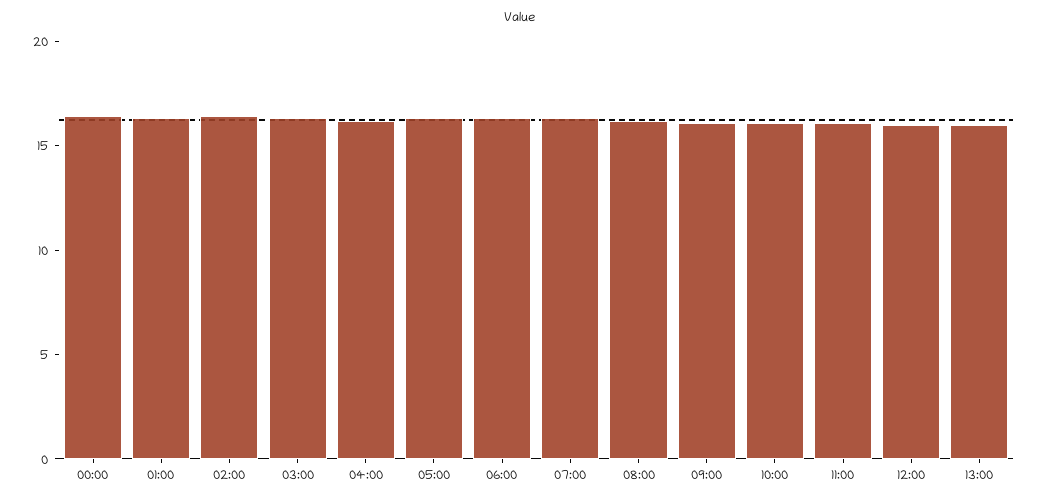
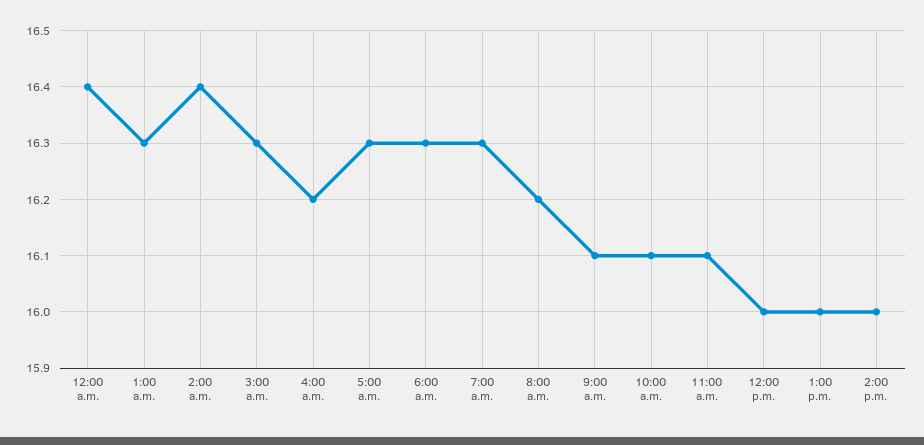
2:00 p.m.: none -> 16

